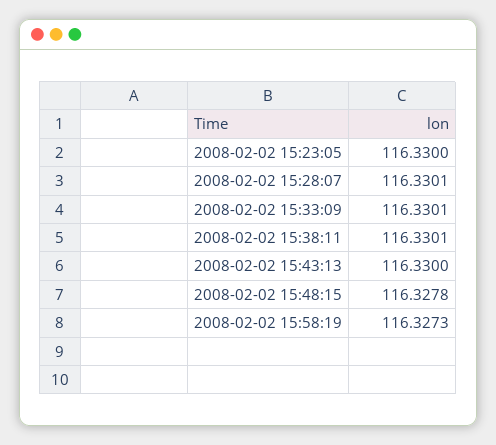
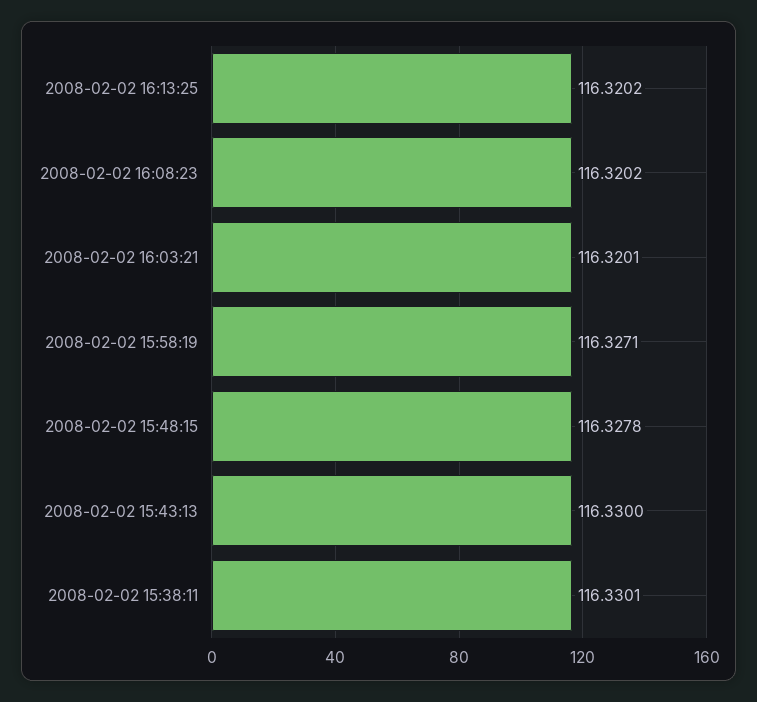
2008-02-02 15:23:05: 116.33 -> none
2008-02-02 15:28:07: 116.3301 -> none
2008-02-02 15:33:09: 116.3301 -> none
2008-02-02 15:58:19: 116.3273 -> 116.3271
2008-02-02 16:13:25: none -> 116.3202
2008-02-02 16:08:23: none -> 116.3202
2008-02-02 16:03:21: none -> 116.3201

